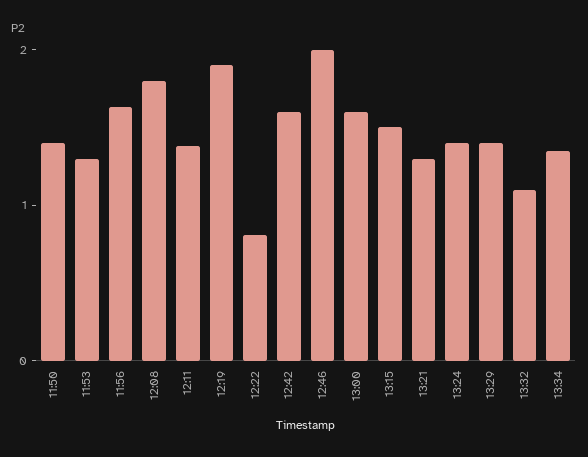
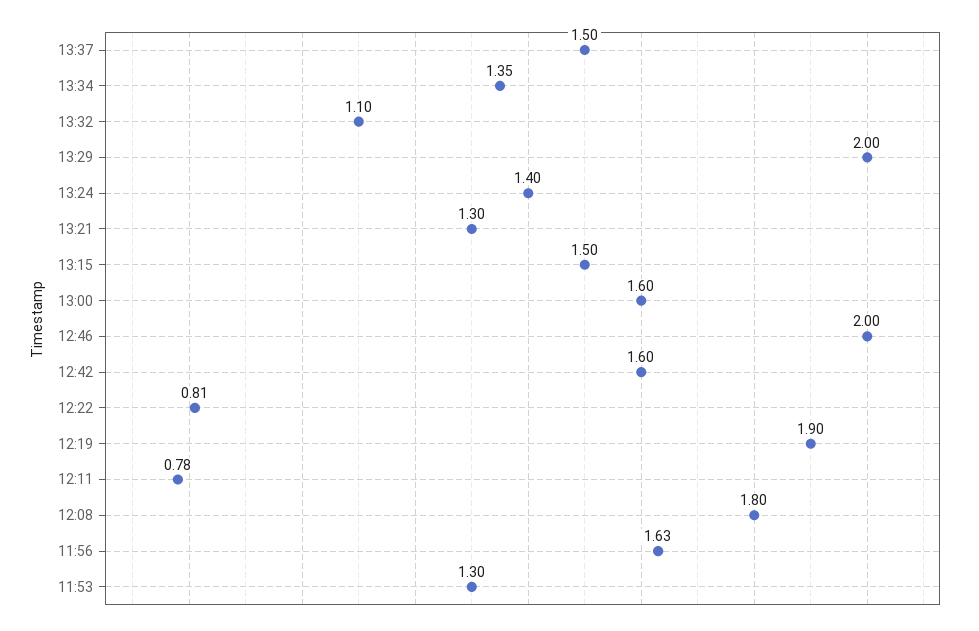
11:50: 1.4 -> none
12:11: 1.4 -> 0.78
13:29: 1.4 -> 2
13:37: none -> 1.5

